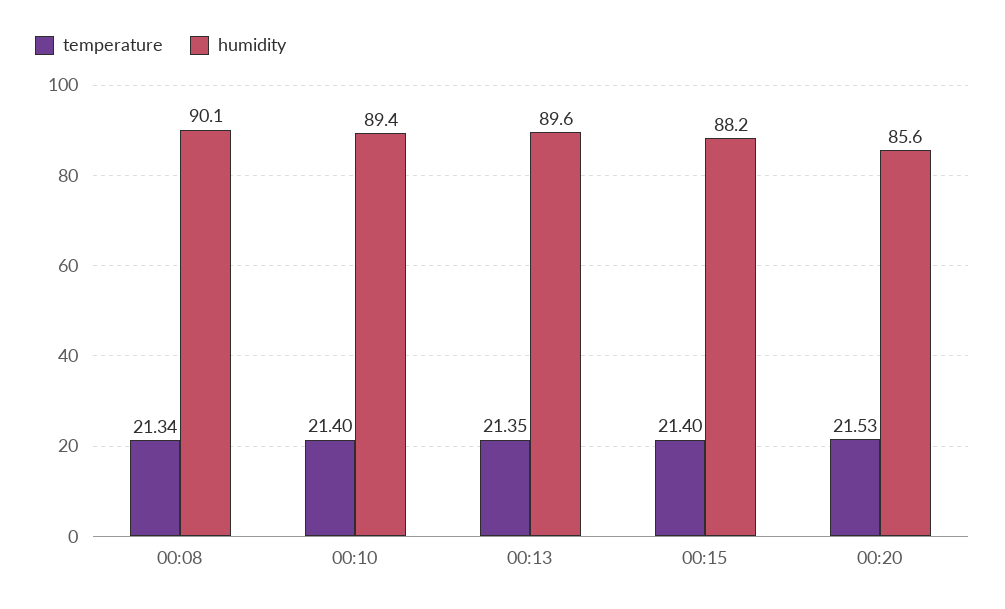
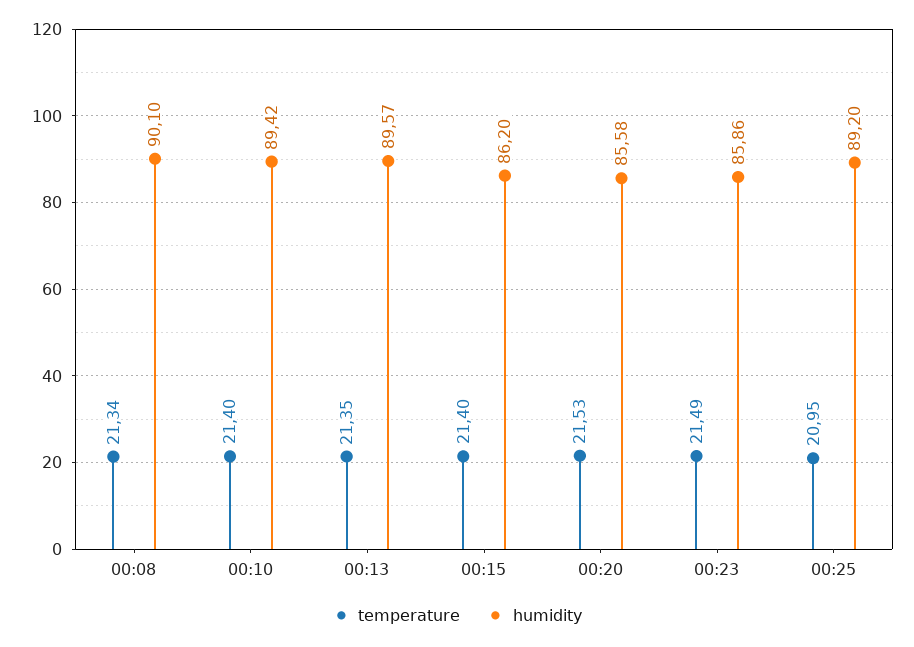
humidity, 00:15: 88.2 -> 86.2
temperature, 00:23: none -> 21.49
humidity, 00:23: none -> 85.86
temperature, 00:25: none -> 20.95
humidity, 00:25: none -> 89.2

